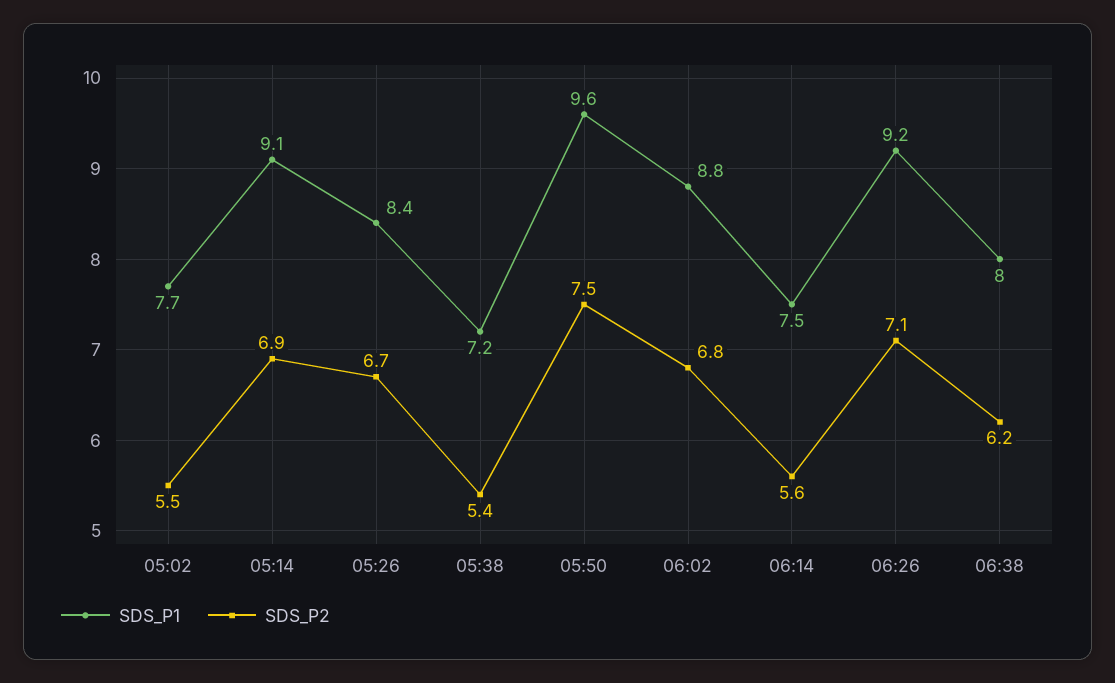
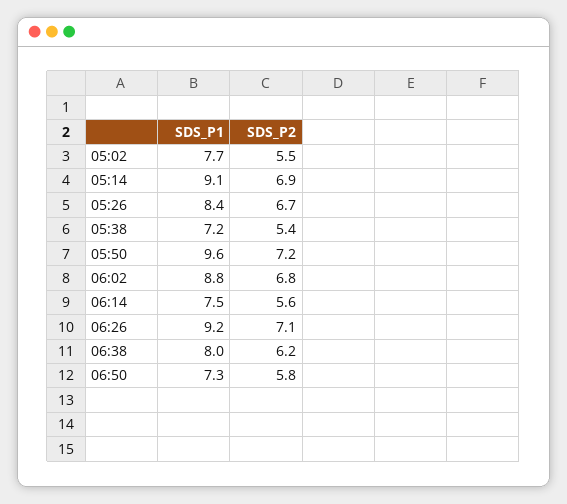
SDS_P2, 05:50: 7.5 -> 7.2
SDS_P1, 06:50: none -> 7.3
SDS_P2, 06:50: none -> 5.8

